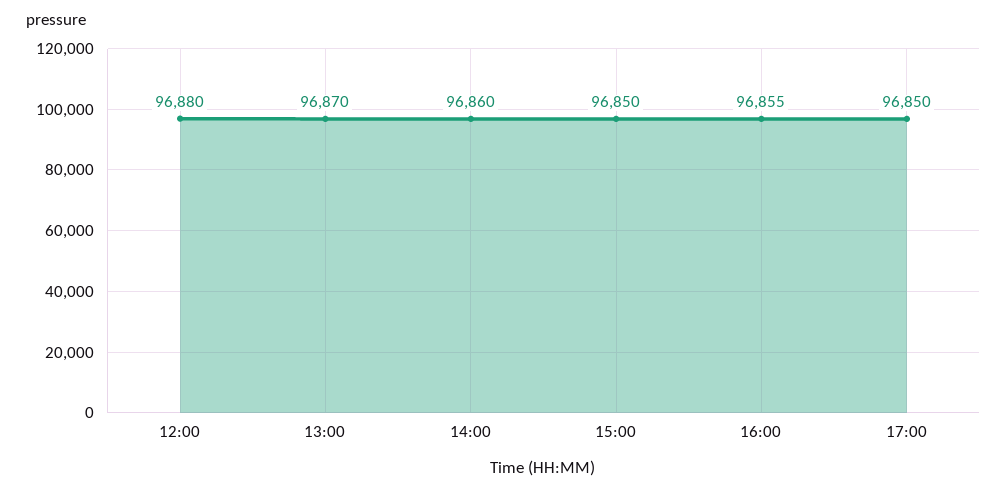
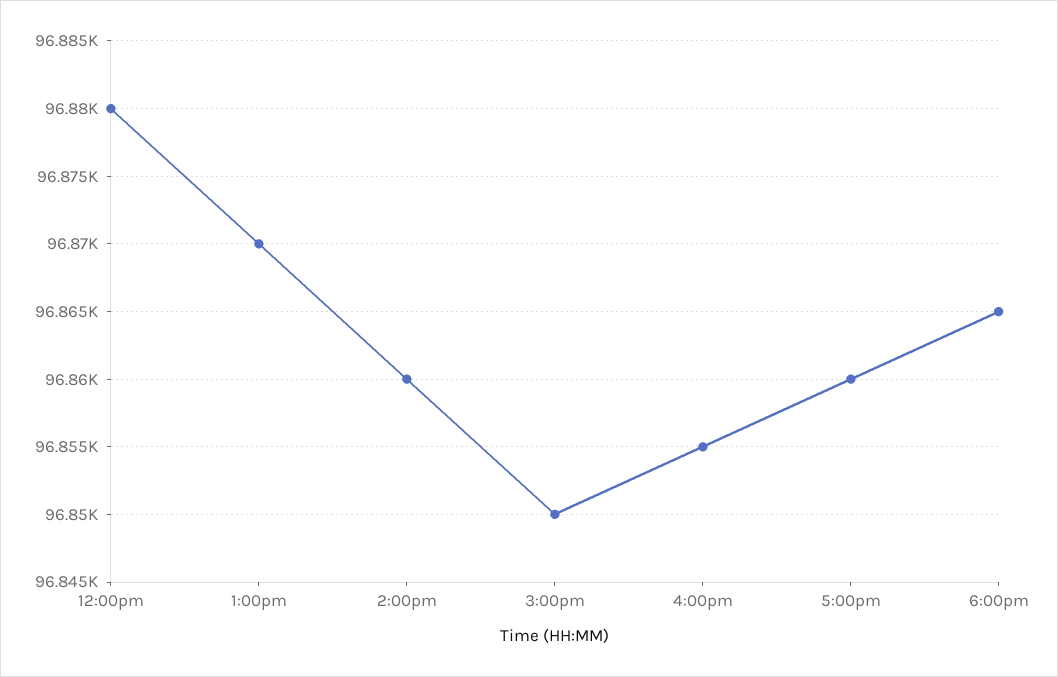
17:00: 96850 -> 96860
6:00pm: none -> 96865

